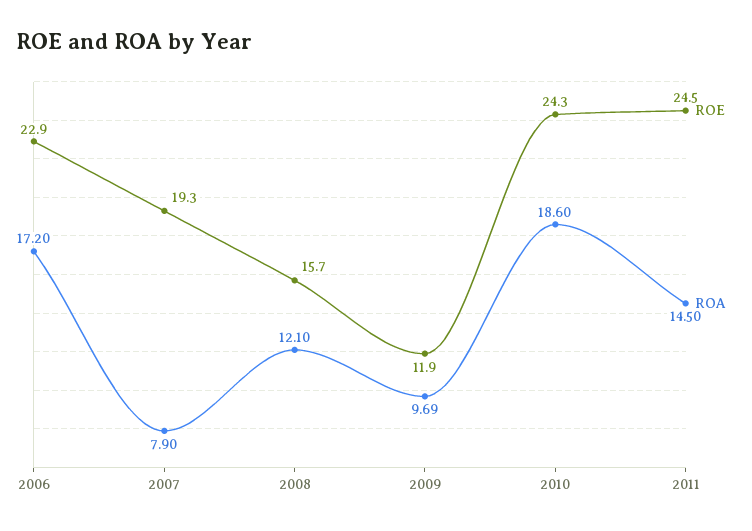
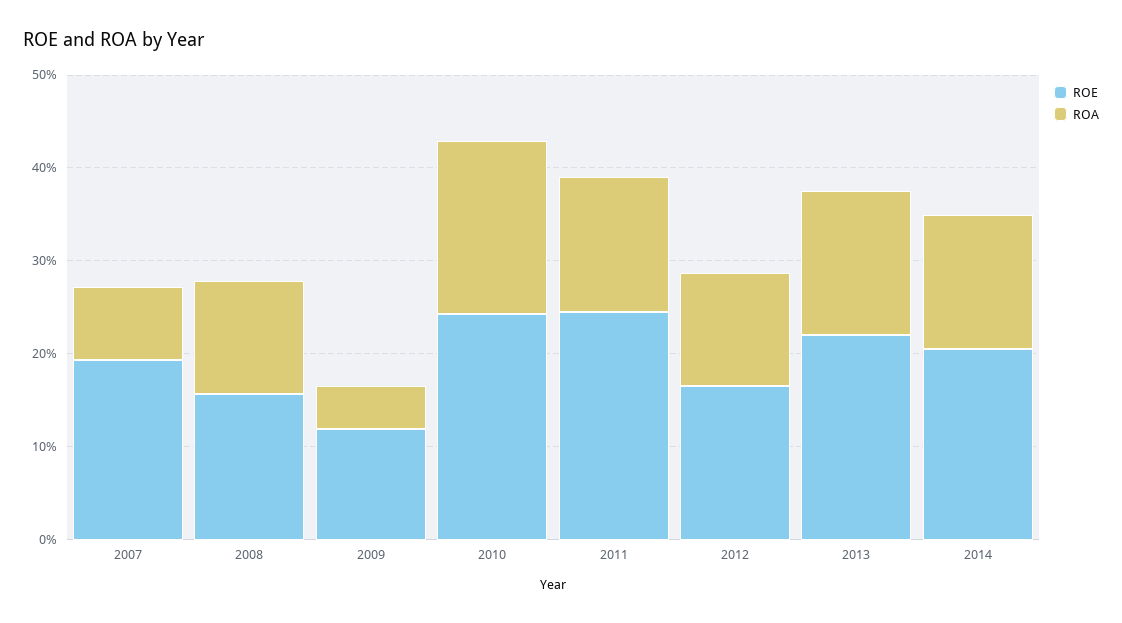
ROE, 2006: 22.9 -> none
ROA, 2006: 17.2 -> none
ROA, 2009: 9.69 -> 4
ROE, 2012: none -> 16
ROA, 2012: none -> 12
ROE, 2013: none -> 22
ROA, 2013: none -> 16
ROE, 2014: none -> 20
ROA, 2014: none -> 14

